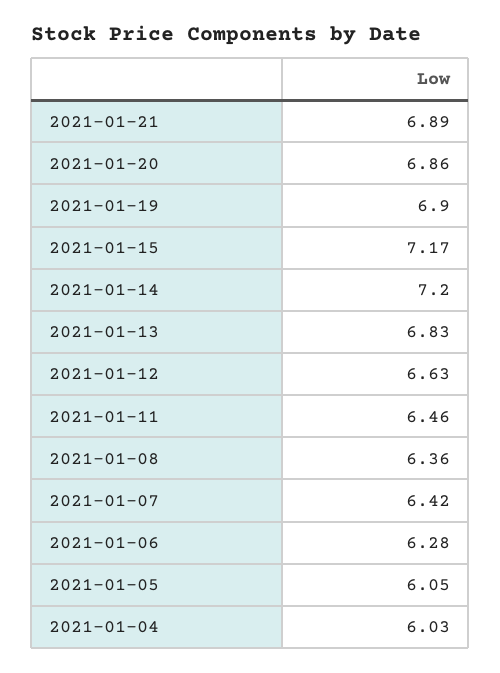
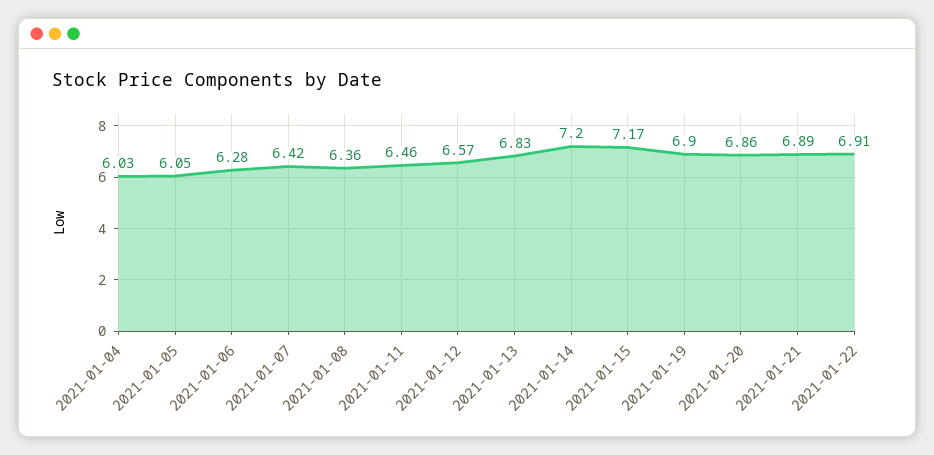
2021-01-12: 6.63 -> 6.57
2021-01-22: none -> 6.91

